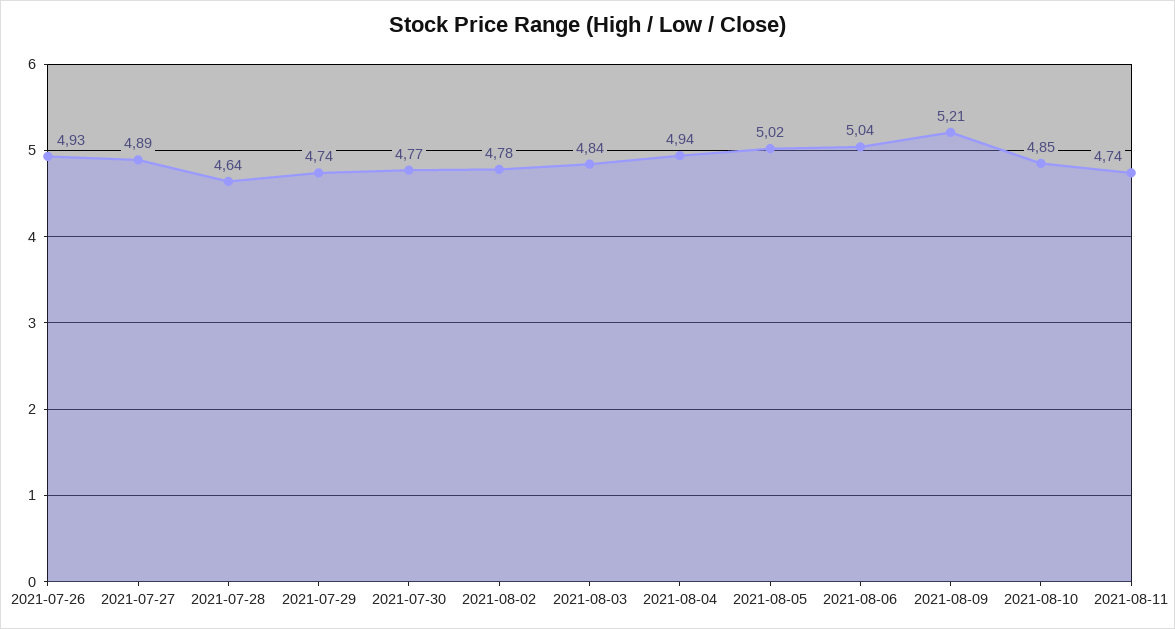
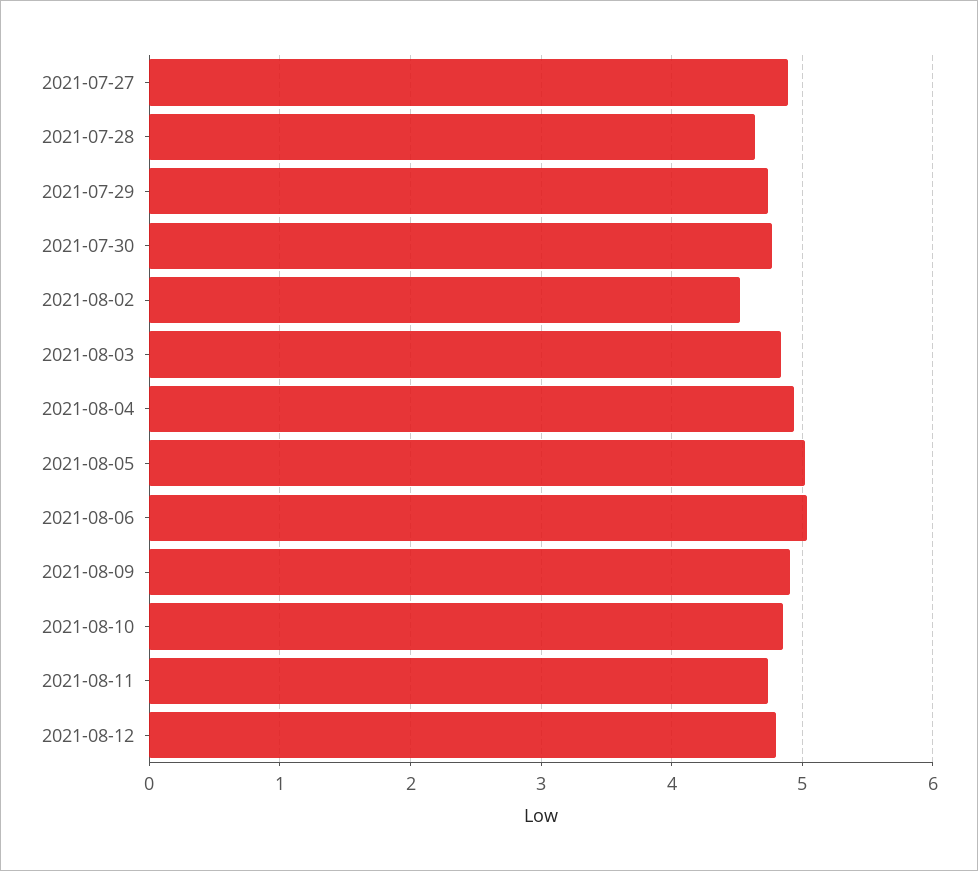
2021-07-26: 4.93 -> none
2021-08-02: 4.78 -> 4.5
2021-08-09: 5.21 -> 4.9
2021-08-12: none -> 4.8

